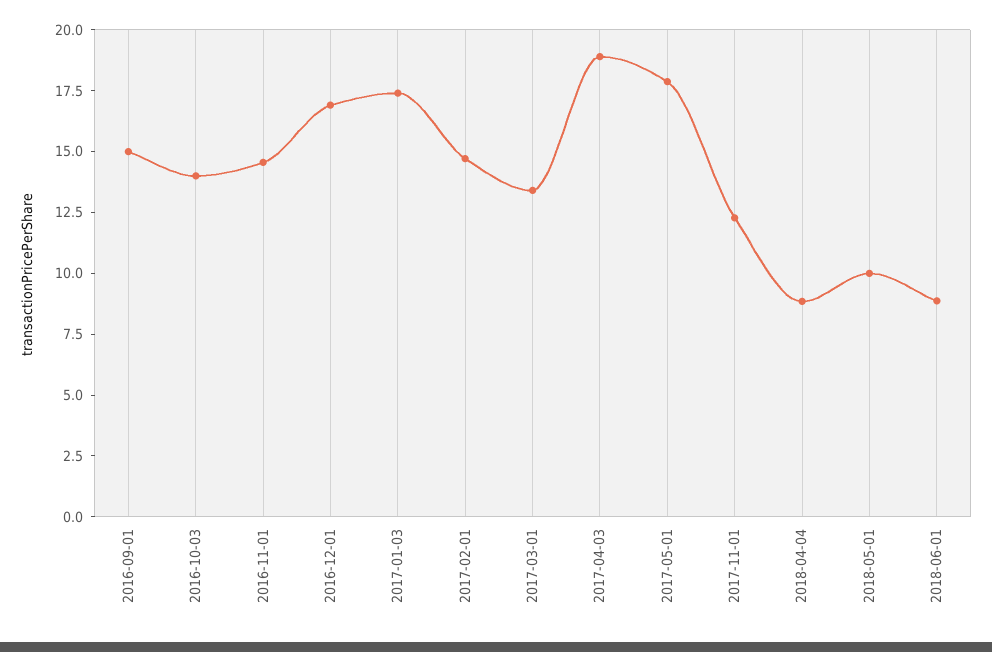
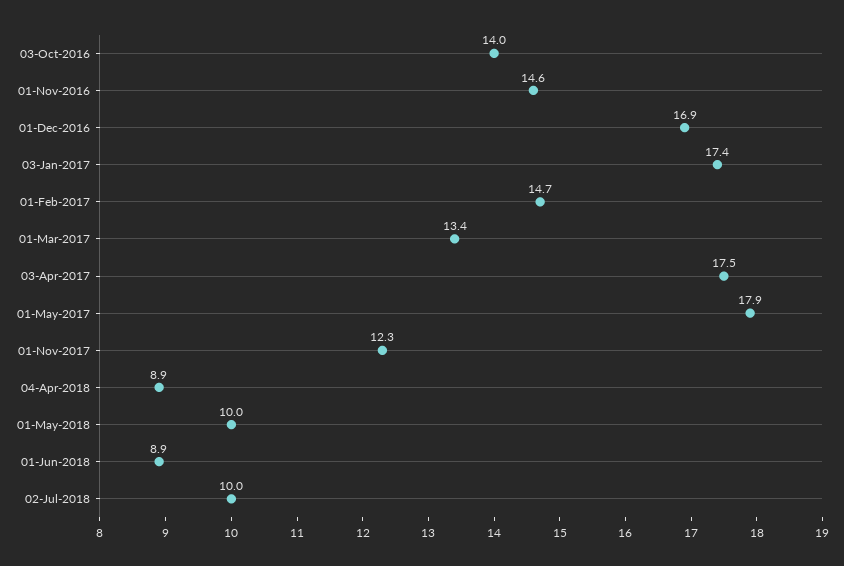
2016-09-01: 15 -> none
2017-04-03: 19 -> 17.5
02-Jul-2018: none -> 10

